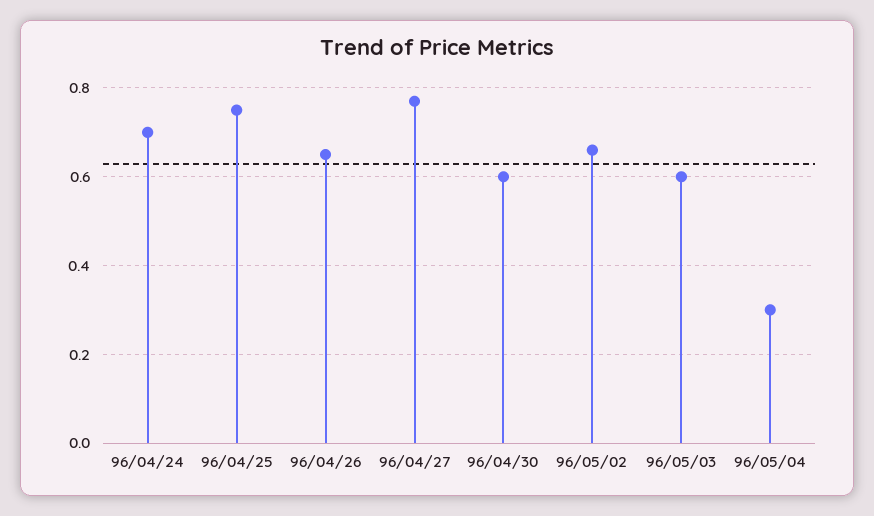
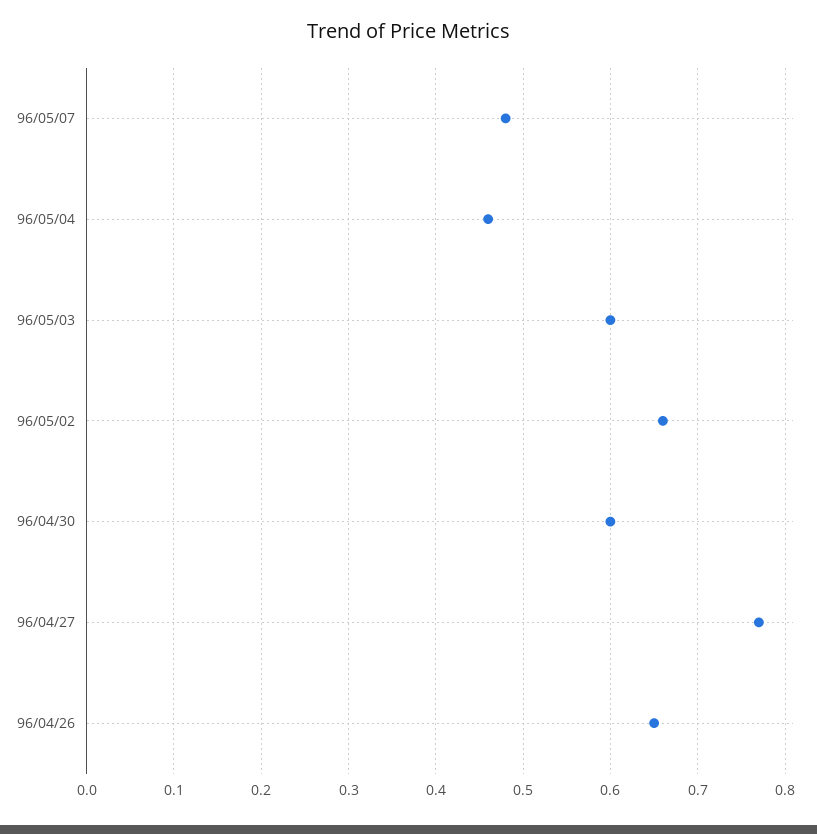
96/04/24: 0.7 -> none
96/04/25: 0.75 -> none
96/05/04: 0.3 -> 0.46
96/05/07: none -> 0.48

